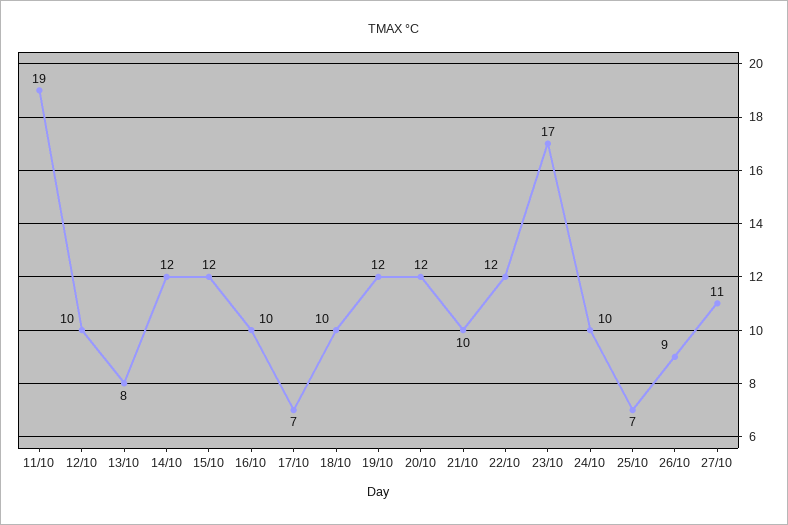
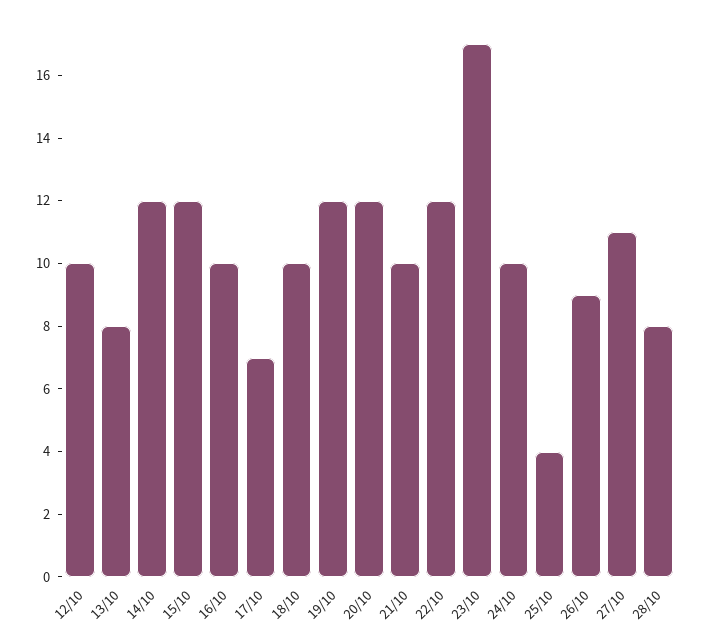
11/10: 19 -> none
25/10: 7 -> 4
28/10: none -> 8

